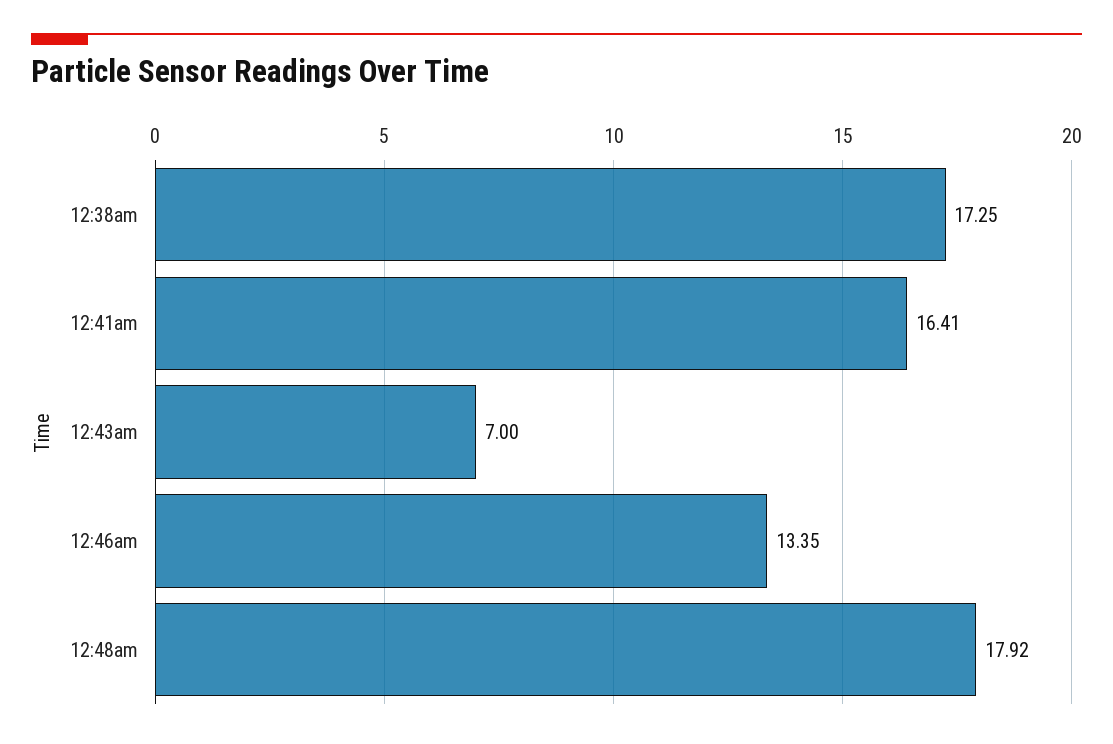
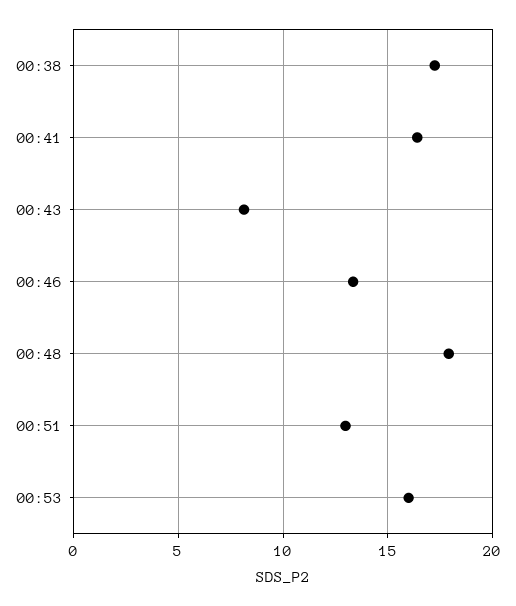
12:43am: 7 -> 8
00:51: none -> 13
00:53: none -> 16

